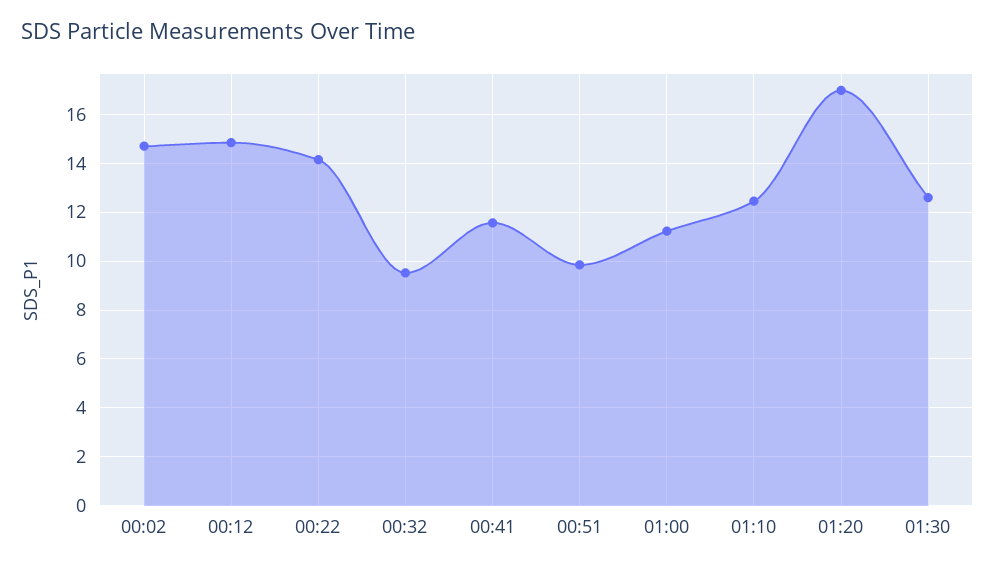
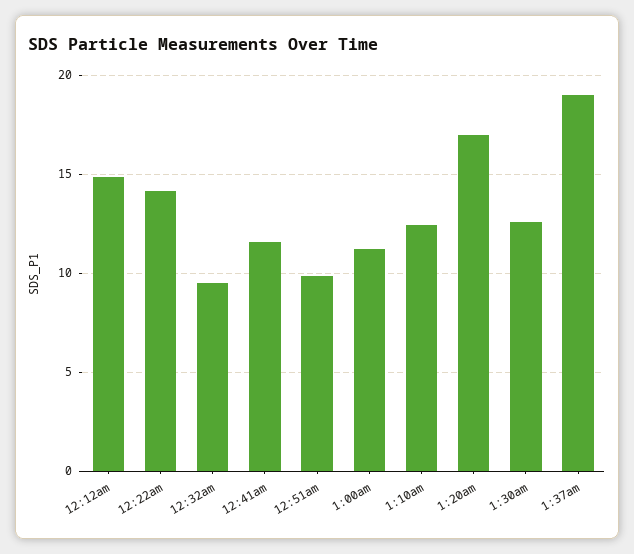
00:02: 14.75 -> none
1:37am: none -> 19

